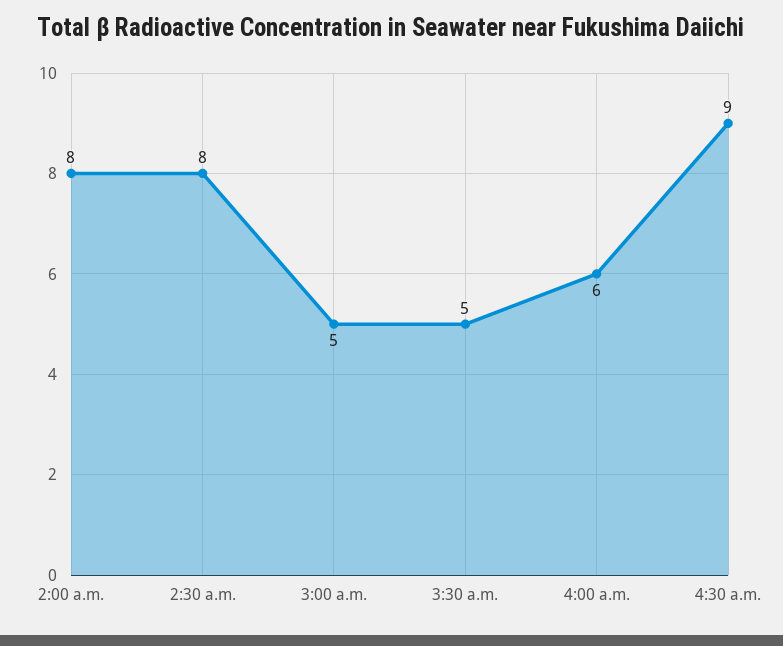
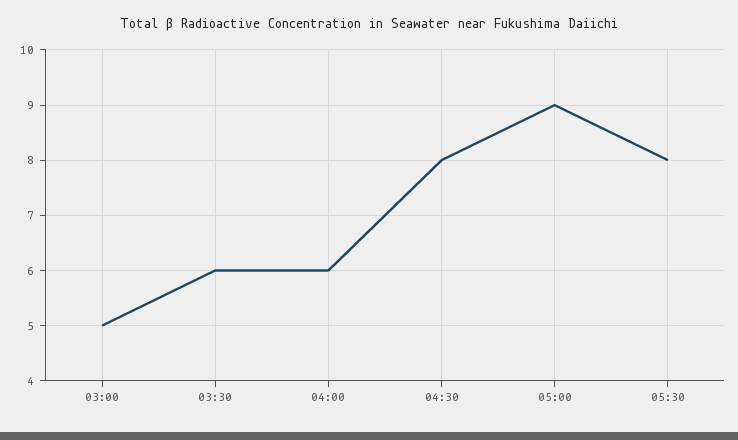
2:00 a.m.: 8 -> none
2:30 a.m.: 8 -> none
3:30 a.m.: 5 -> 6
4:30 a.m.: 9 -> 8
05:00: none -> 9
05:30: none -> 8

